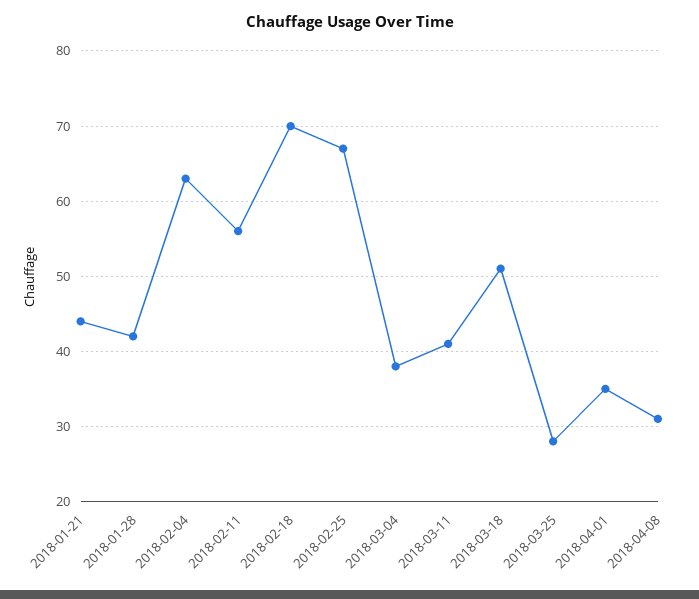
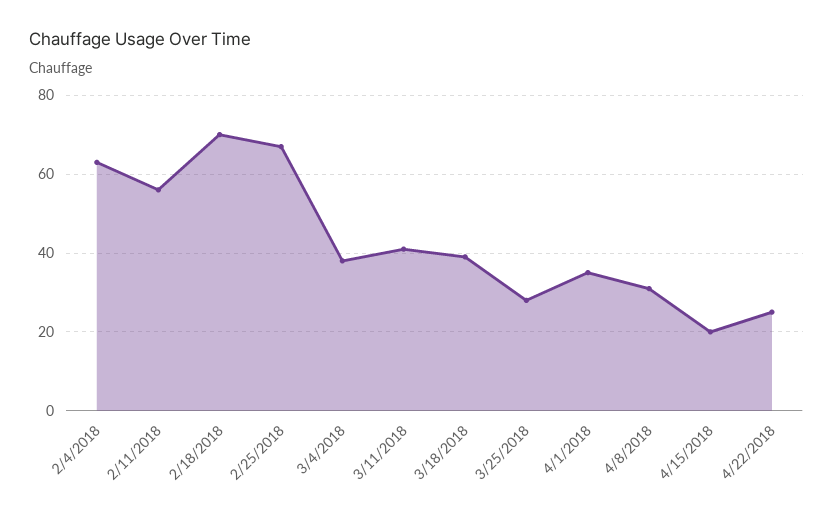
2018-01-21: 44 -> none
2018-01-28: 42 -> none
2018-03-18: 51 -> 40
4/15/2018: none -> 20
4/22/2018: none -> 25

